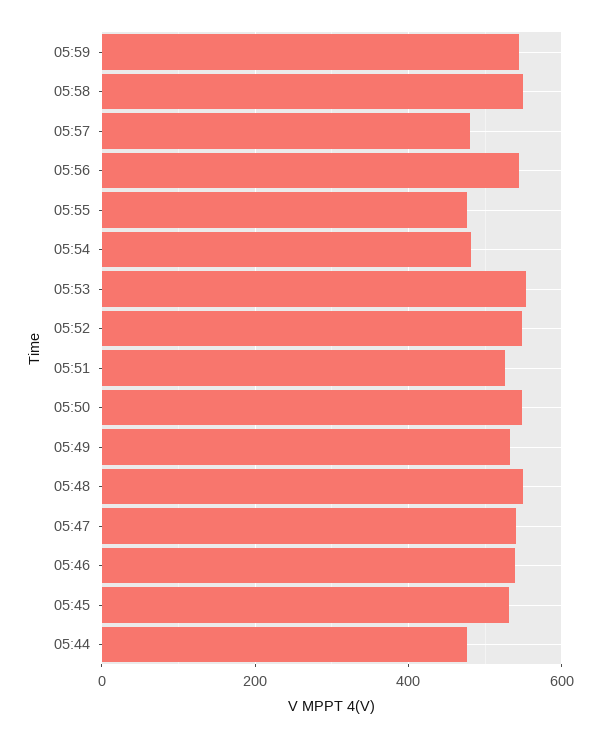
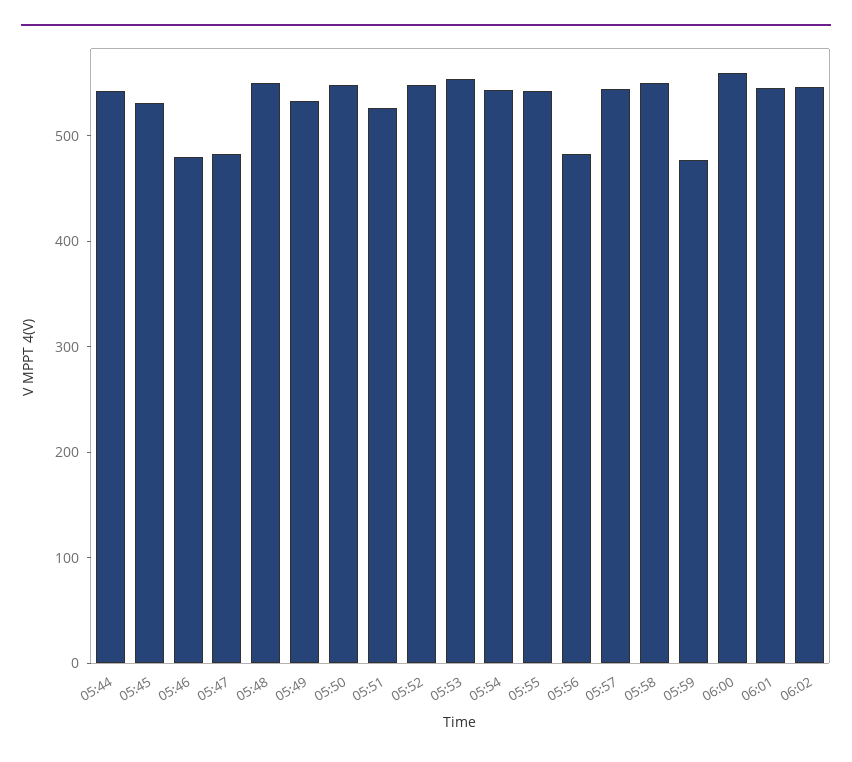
05:59: 540 -> 480
05:57: 480 -> 540
05:56: 540 -> 480
05:55: 480 -> 540
05:54: 480 -> 540
05:47: 540 -> 480
05:46: 540 -> 480
05:44: 480 -> 540
06:00: none -> 560
06:01: none -> 540
06:02: none -> 540

